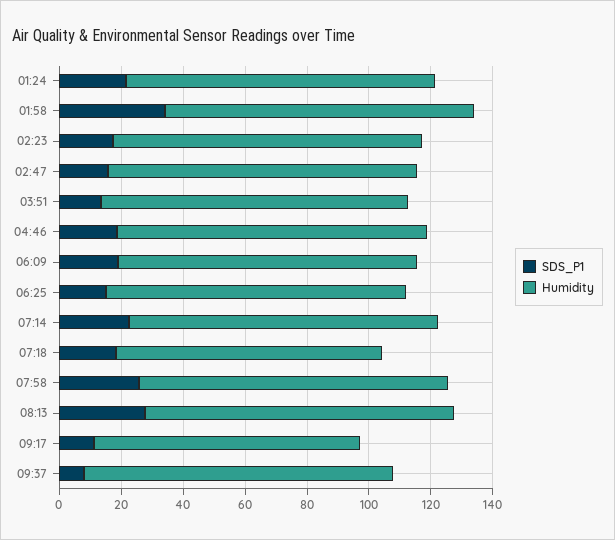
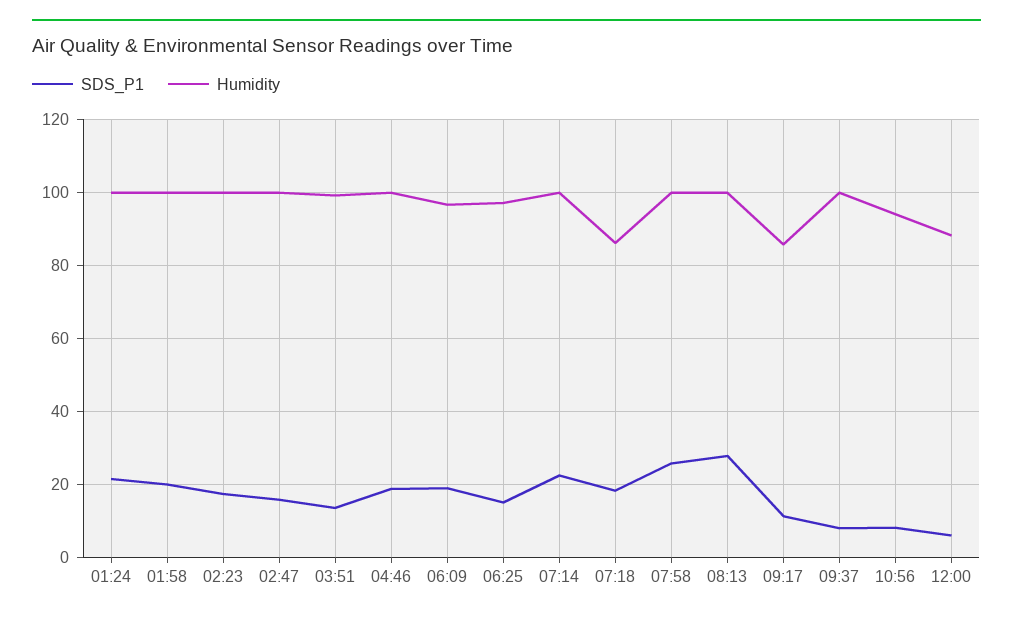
SDS_P1, 01:58: 35 -> 20
SDS_P1, 10:56: none -> 8
Humidity, 10:56: none -> 94
SDS_P1, 12:00: none -> 6
Humidity, 12:00: none -> 88

